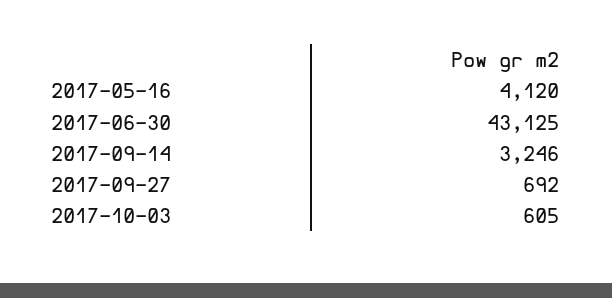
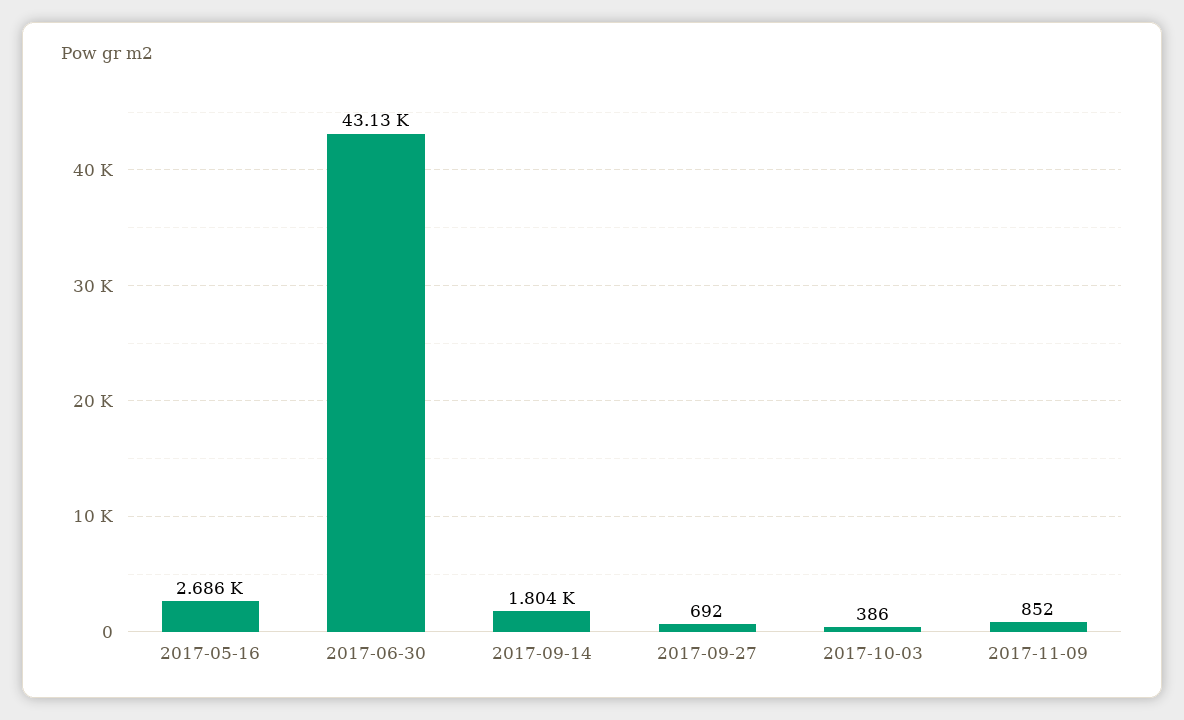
2017-05-16: 4120 -> 2686
2017-09-14: 3246 -> 1804
2017-10-03: 605 -> 386
2017-11-09: none -> 852

